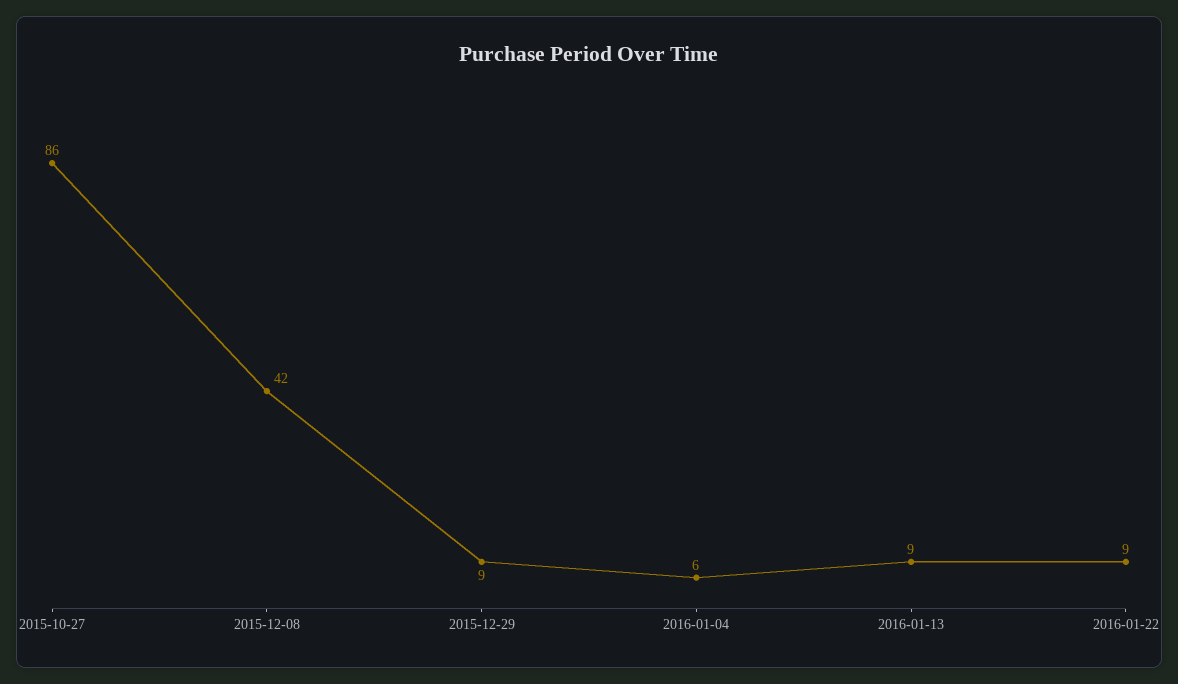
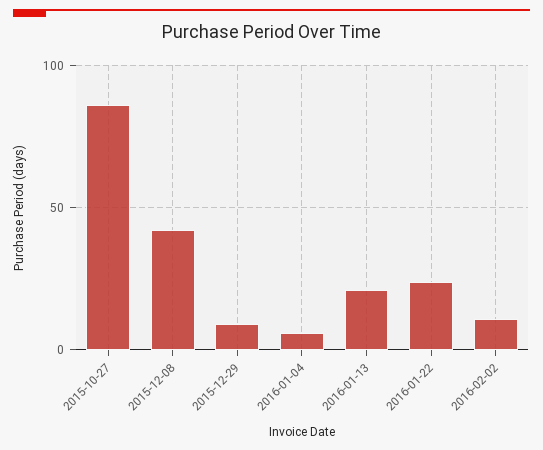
2016-01-13: 9 -> 20
2016-01-22: 9 -> 25
2016-02-02: none -> 10

